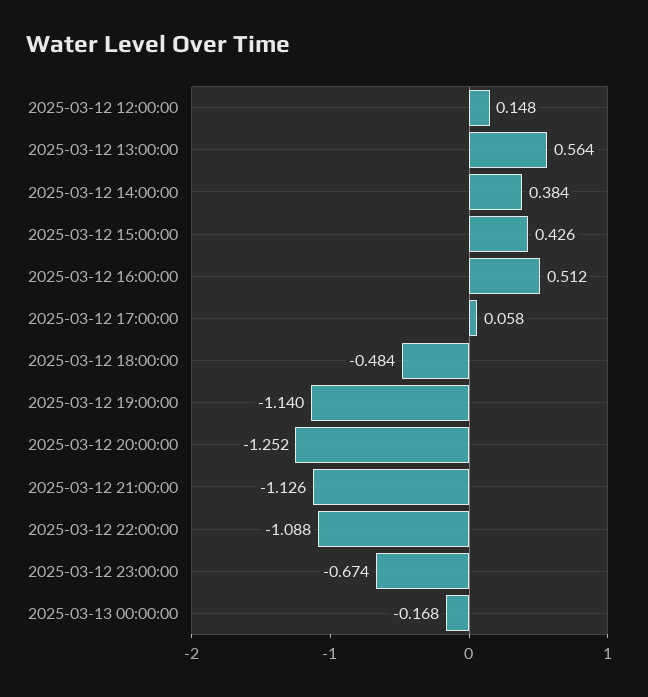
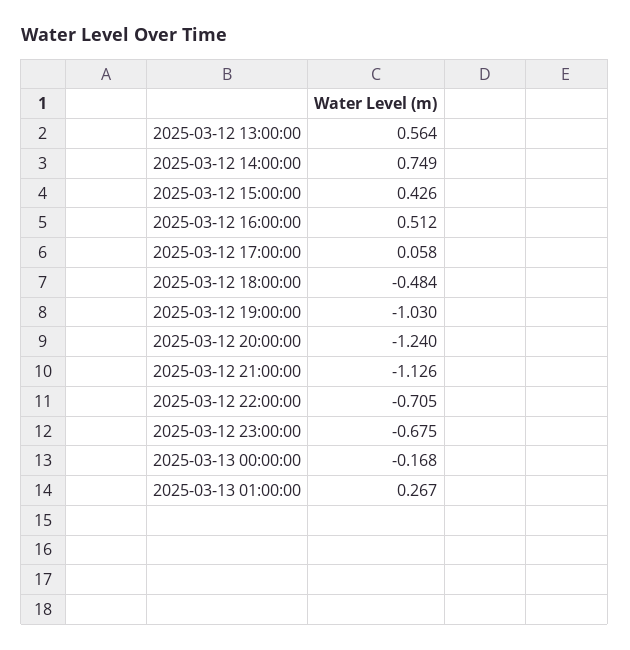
2025-03-12 12:00:00: 0.148 -> none
2025-03-12 14:00:00: 0.384 -> 0.749
2025-03-12 19:00:00: -1.14 -> -1.03
2025-03-12 20:00:00: -1.252 -> -1.24
2025-03-12 22:00:00: -1.088 -> -0.705
2025-03-12 23:00:00: -0.674 -> -0.675
2025-03-13 01:00:00: none -> 0.267

